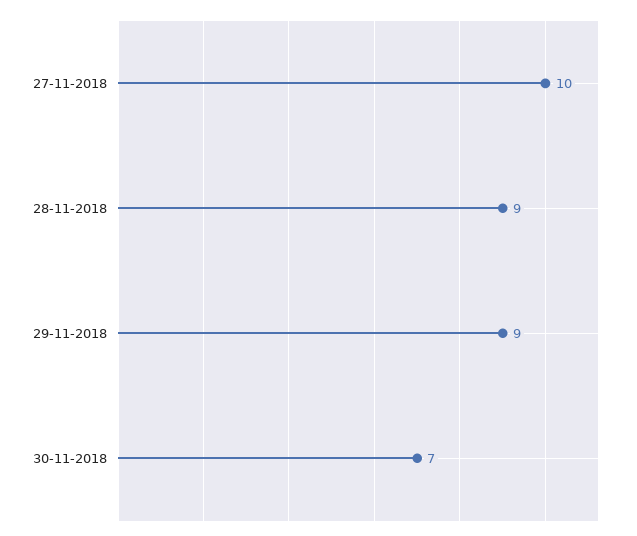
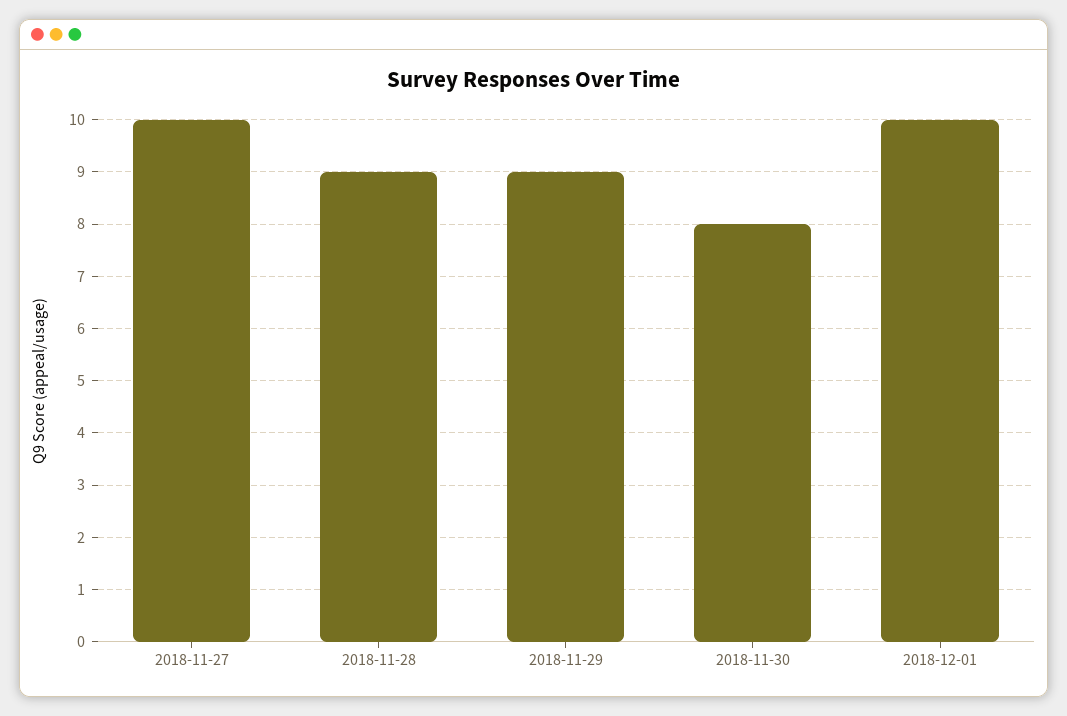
30-11-2018: 7 -> 8
2018-12-01: none -> 10

